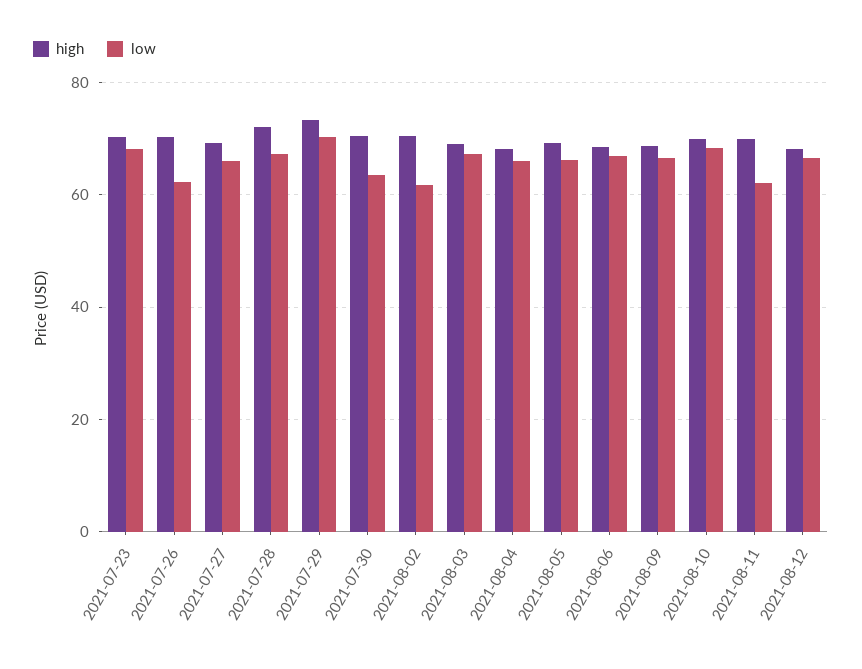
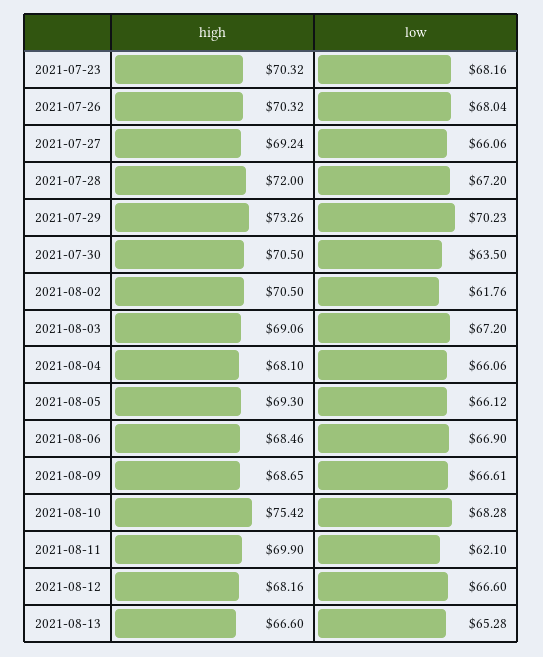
low, 2021-07-26: 62 -> 68.04
high, 2021-08-10: 70 -> 75.42
high, 2021-08-13: none -> 66.6
low, 2021-08-13: none -> 65.28

